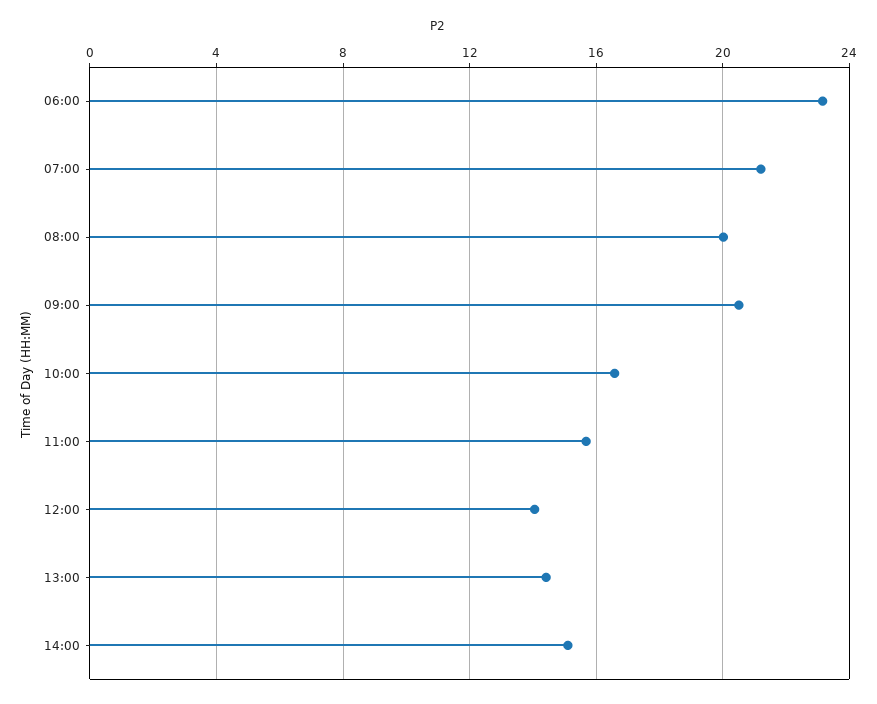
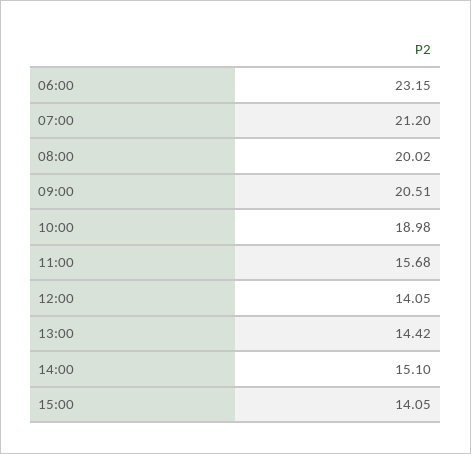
10:00: 16.5 -> 18.98
15:00: none -> 14.05

